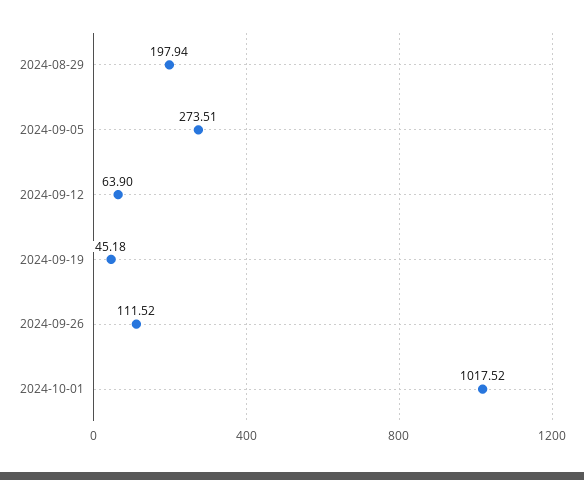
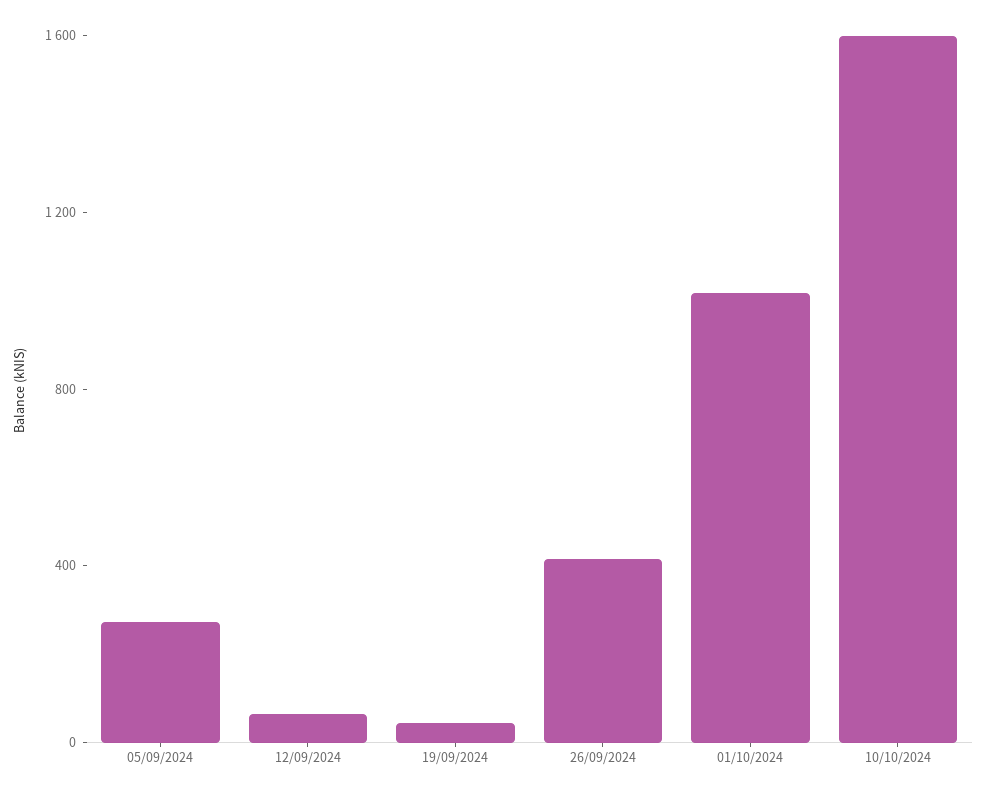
2024-08-29: 197.94 -> none
2024-09-26: 111.52 -> 400
10/10/2024: none -> 1600

